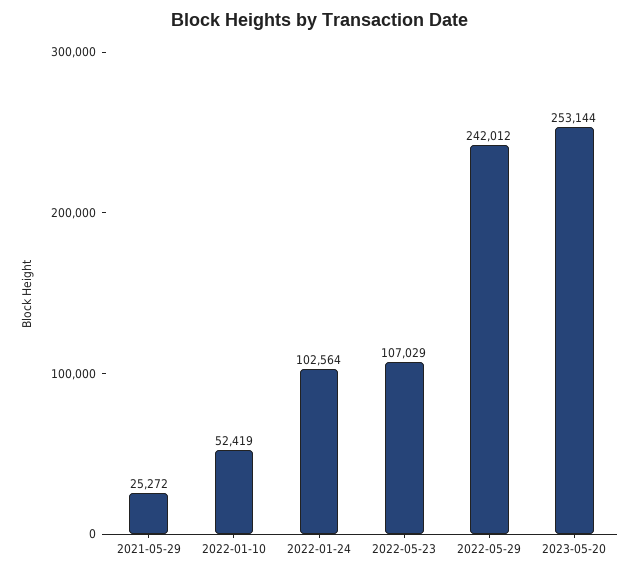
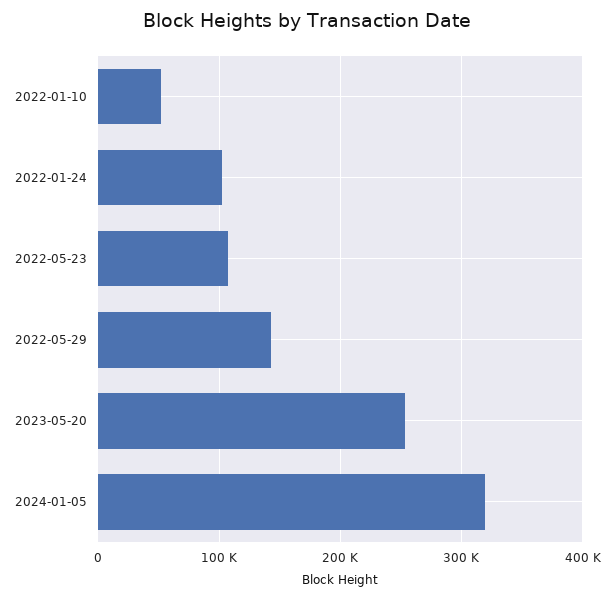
2021-05-29: 25272 -> none
2022-05-29: 242012 -> 140000
2024-01-05: none -> 320000

